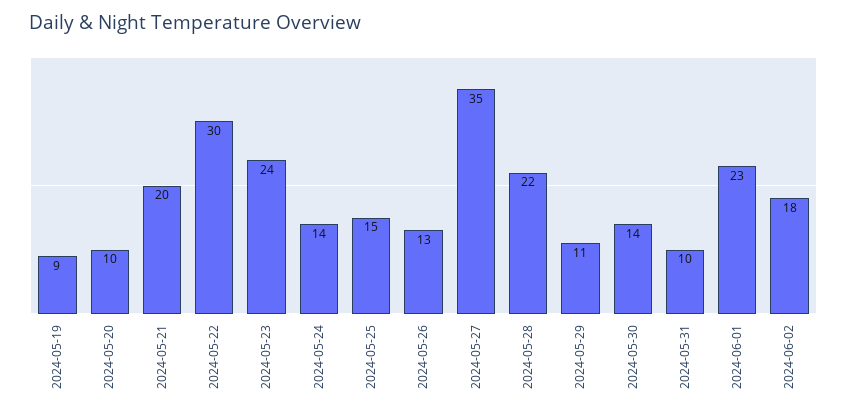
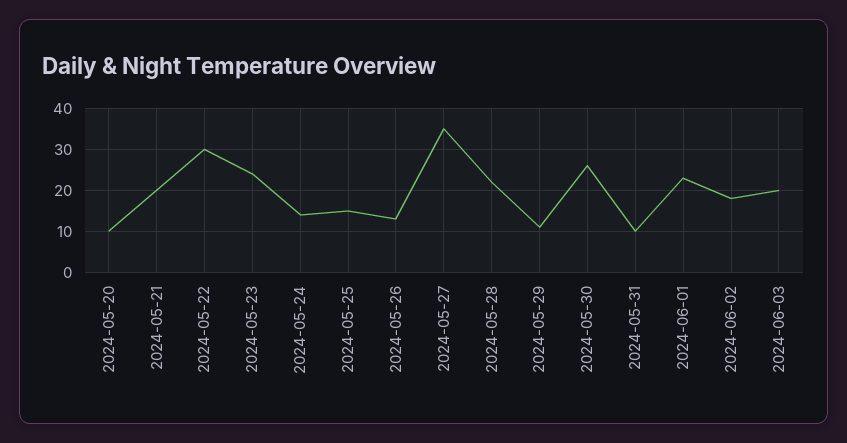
2024-05-19: 9 -> none
2024-05-30: 14 -> 25
2024-06-03: none -> 20

